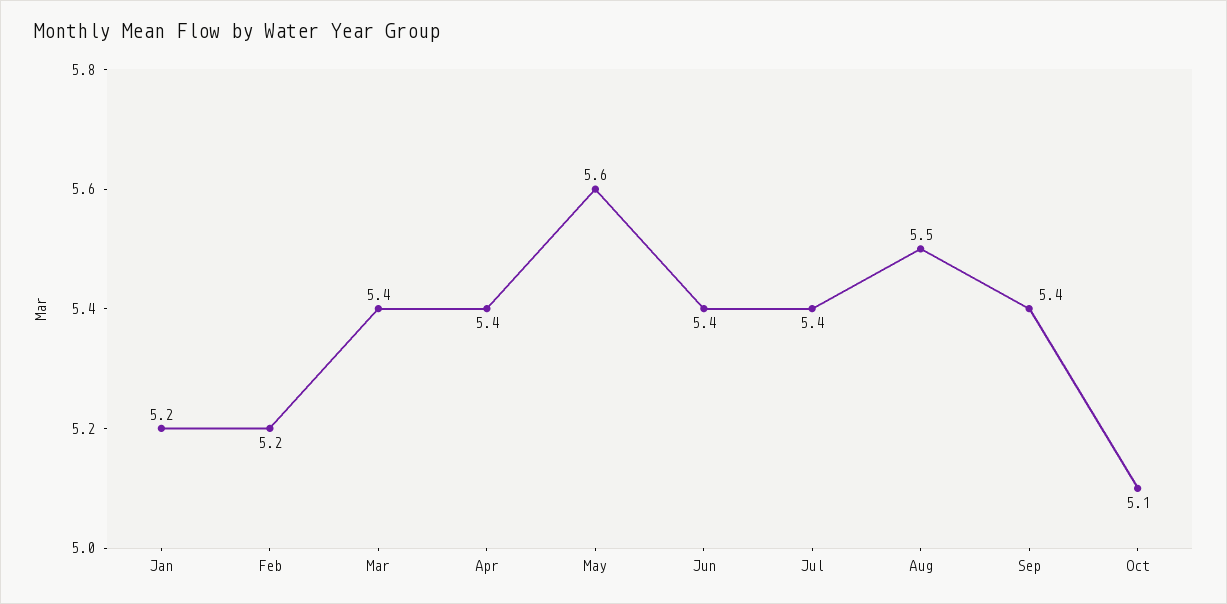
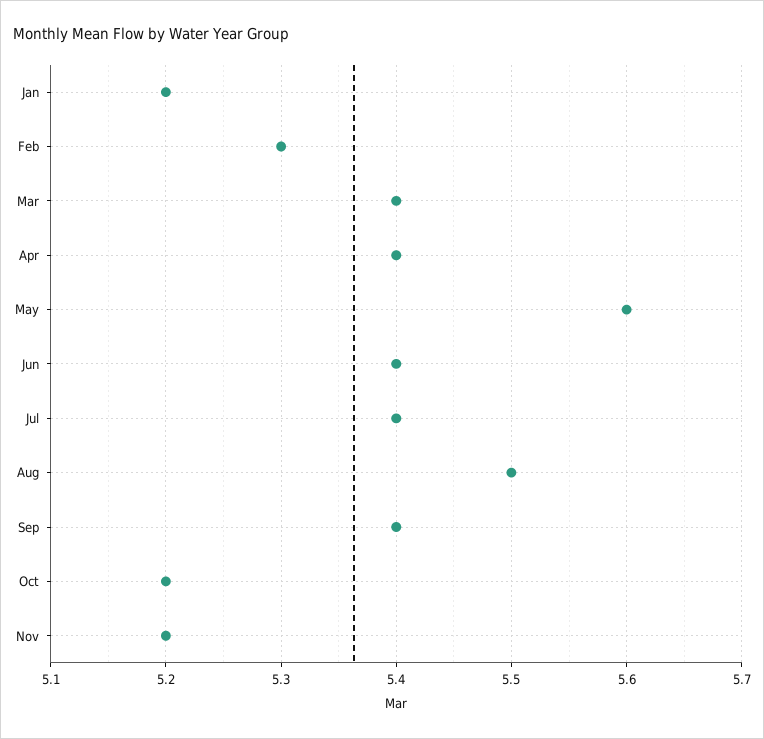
Feb: 5.2 -> 5.3
Oct: 5.1 -> 5.2
Nov: none -> 5.2

